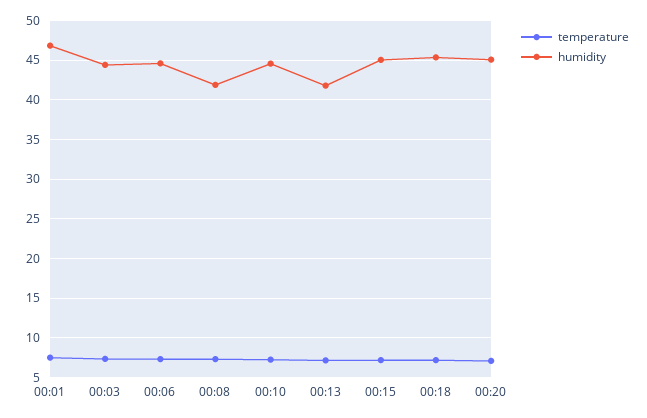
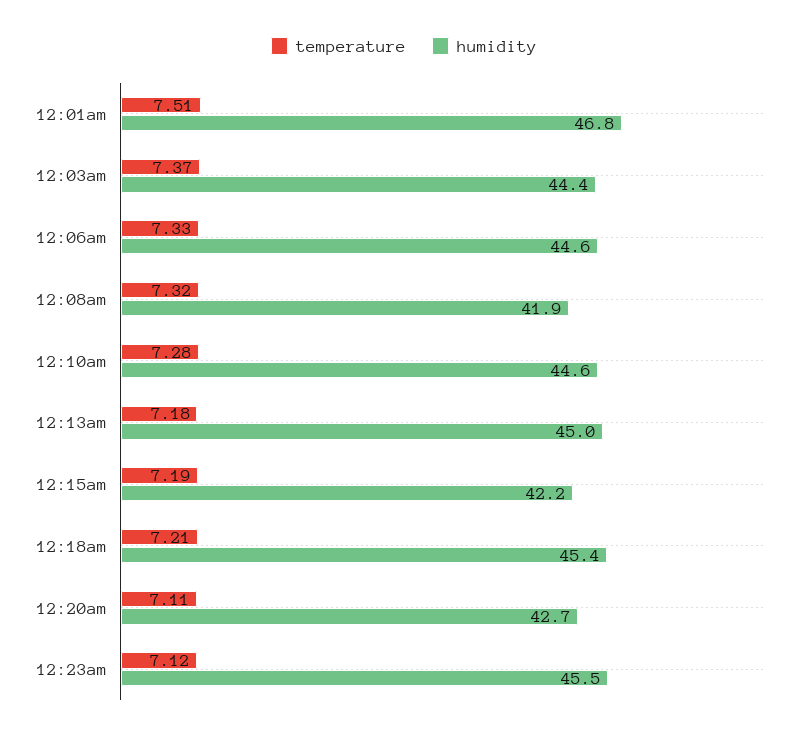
humidity, 00:13: 42 -> 45
humidity, 00:15: 45 -> 42.2
humidity, 00:20: 45 -> 42.7
temperature, 12:23am: none -> 7.12
humidity, 12:23am: none -> 45.5

